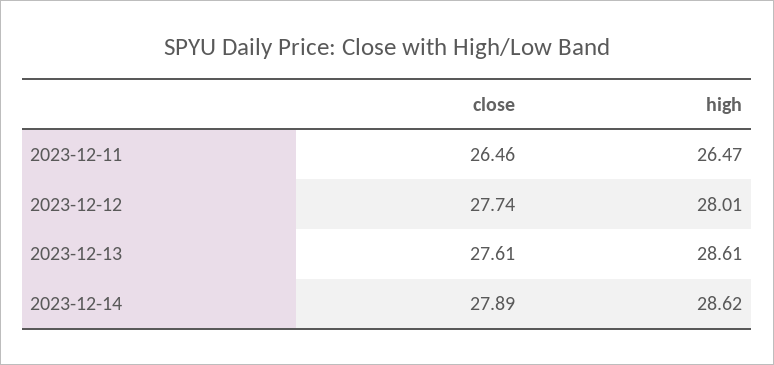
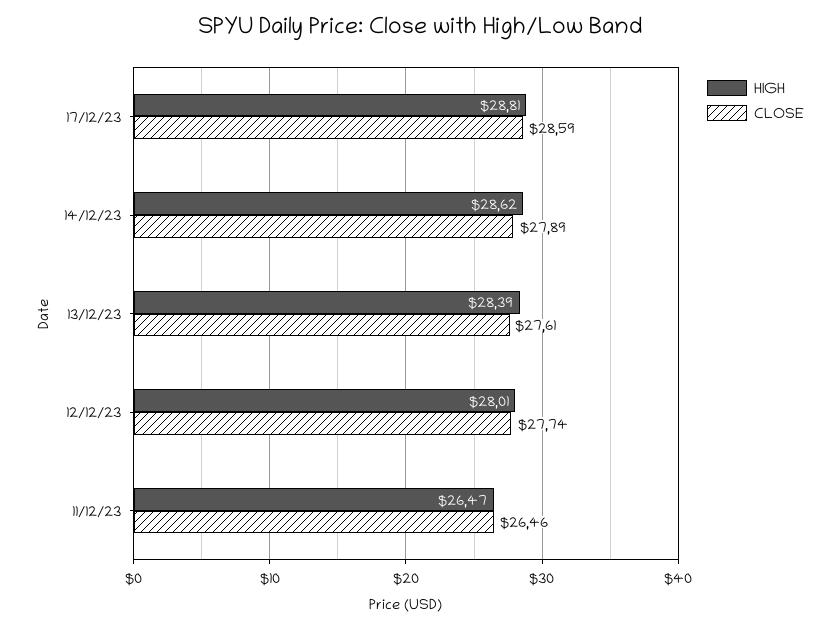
high, 2023-12-13: 28.61 -> 28.39
high, 17/12/23: none -> 28.81
close, 17/12/23: none -> 28.59

